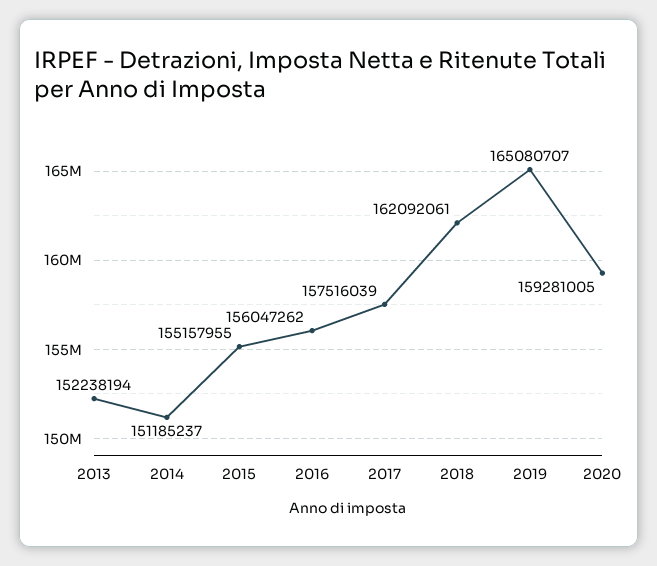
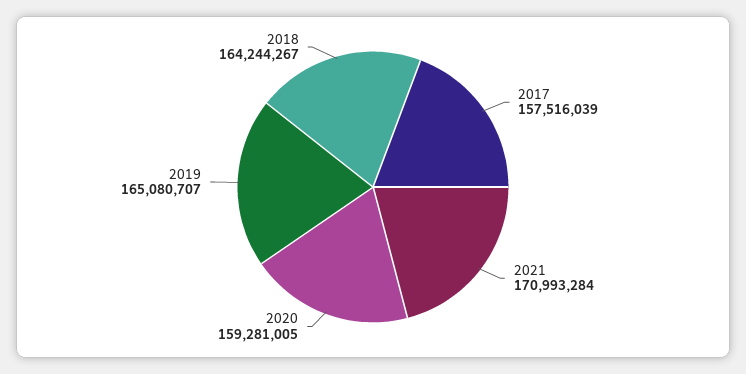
2013: 152238194 -> none
2014: 151185237 -> none
2015: 155157955 -> none
2016: 156047262 -> none
2018: 162092061 -> 164244267
2021: none -> 170993284

